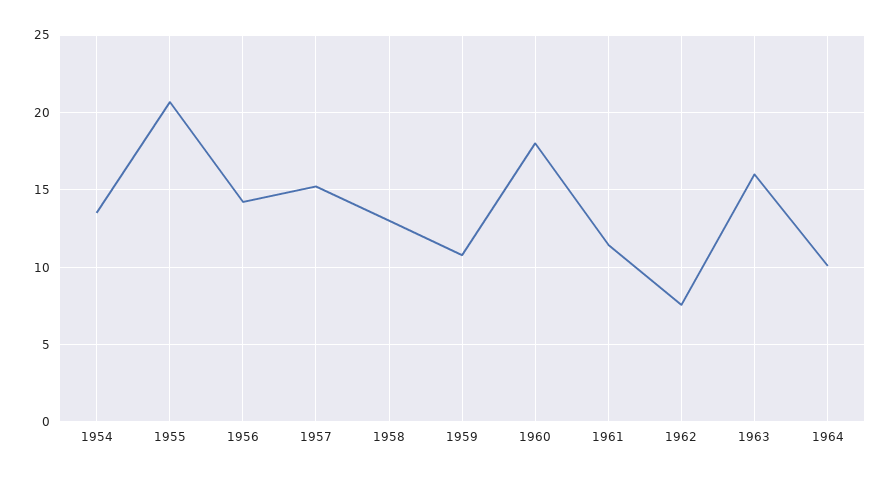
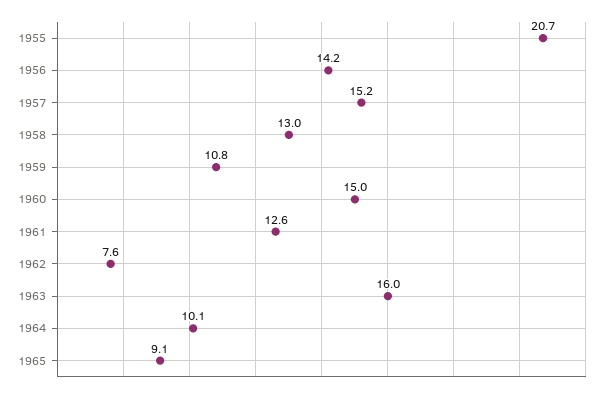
1954: 13.5 -> none
1960: 18 -> 15
1961: 11.5 -> 12.6
1965: none -> 9.1

